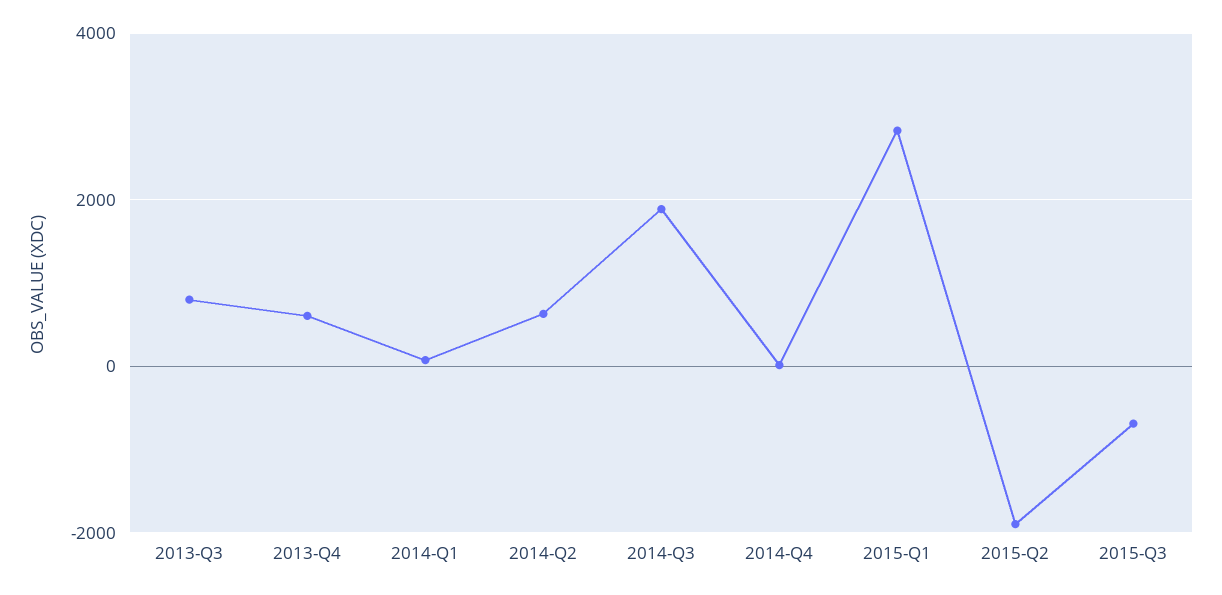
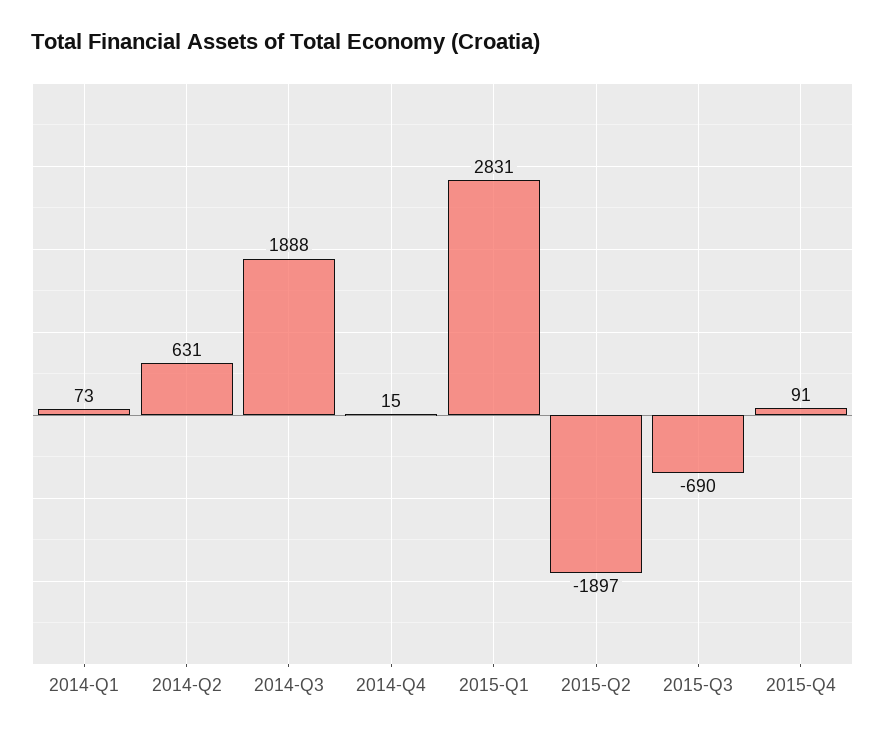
2013-Q3: 800 -> none
2013-Q4: 600 -> none
2015-Q4: none -> 91

